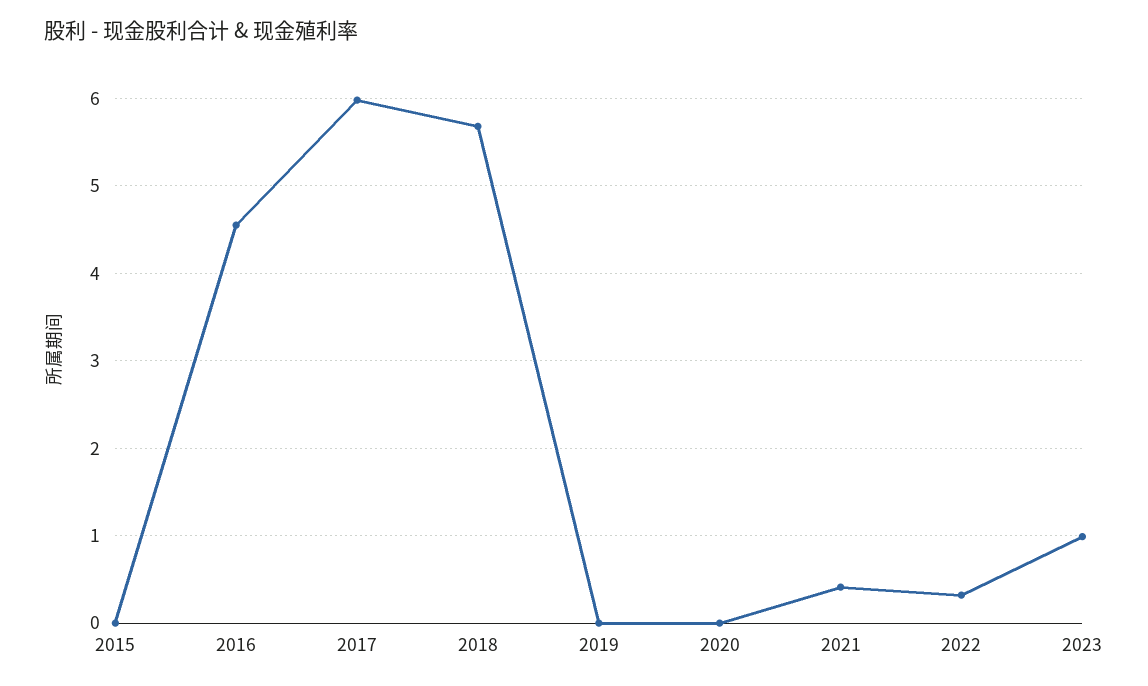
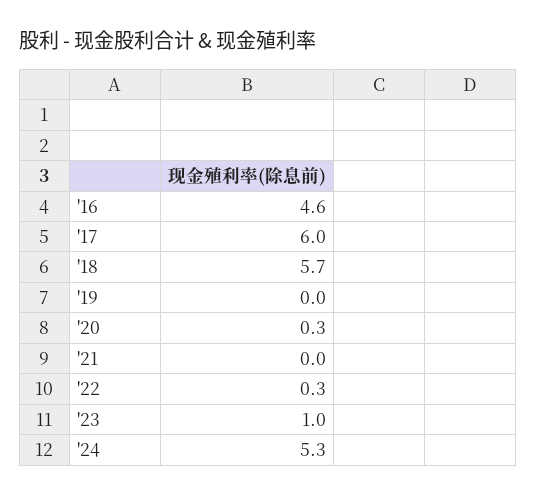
2015: 0 -> none
2020: 0 -> 0.3
2021: 0.4 -> 0
'24: none -> 5.3

